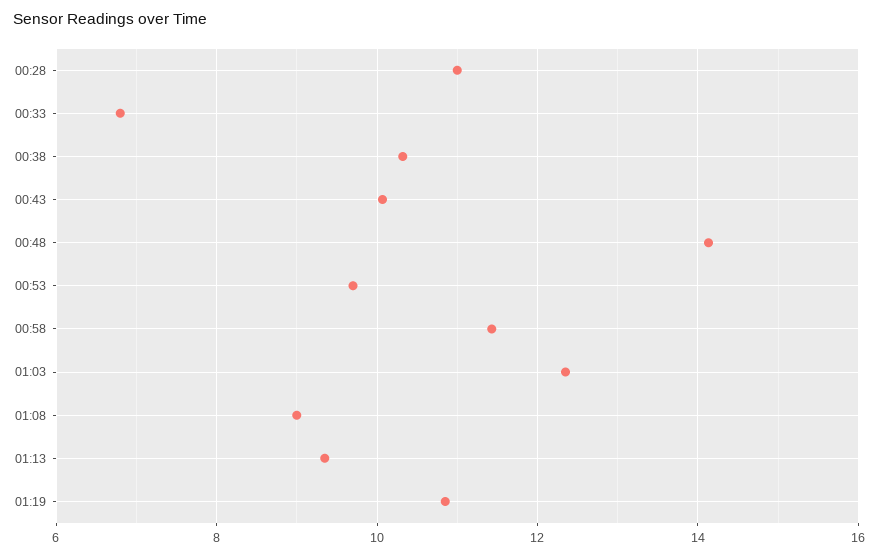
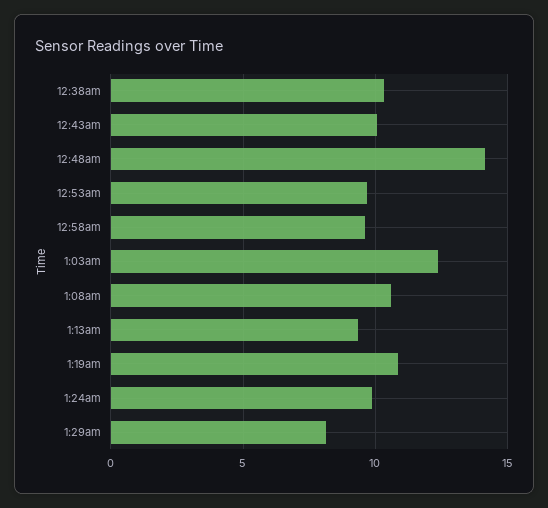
00:28: 11 -> none
00:33: 6.8 -> none
00:58: 11.4 -> 9.5
01:08: 9 -> 10.5
1:24am: none -> 10
1:29am: none -> 8

